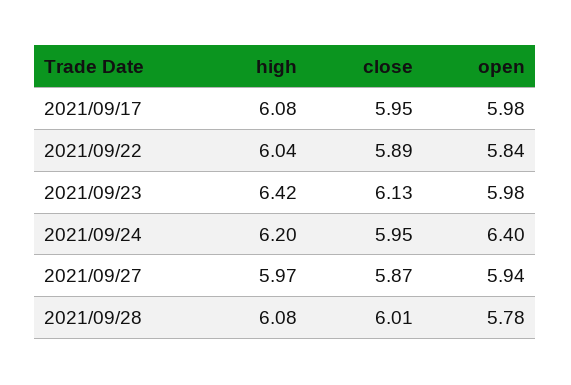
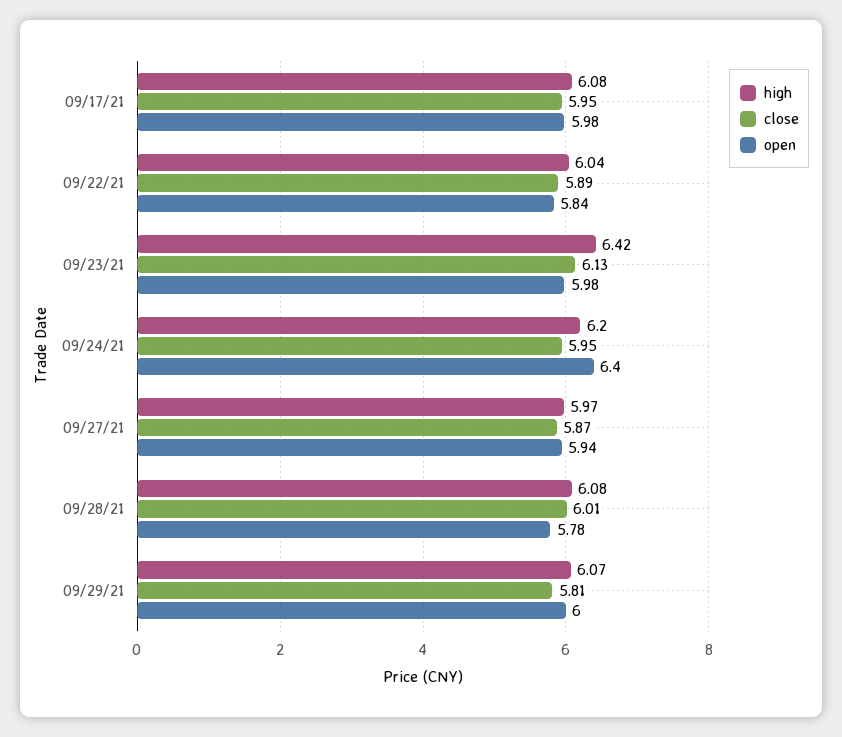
high, 09/29/21: none -> 6.07
close, 09/29/21: none -> 5.81
open, 09/29/21: none -> 6

